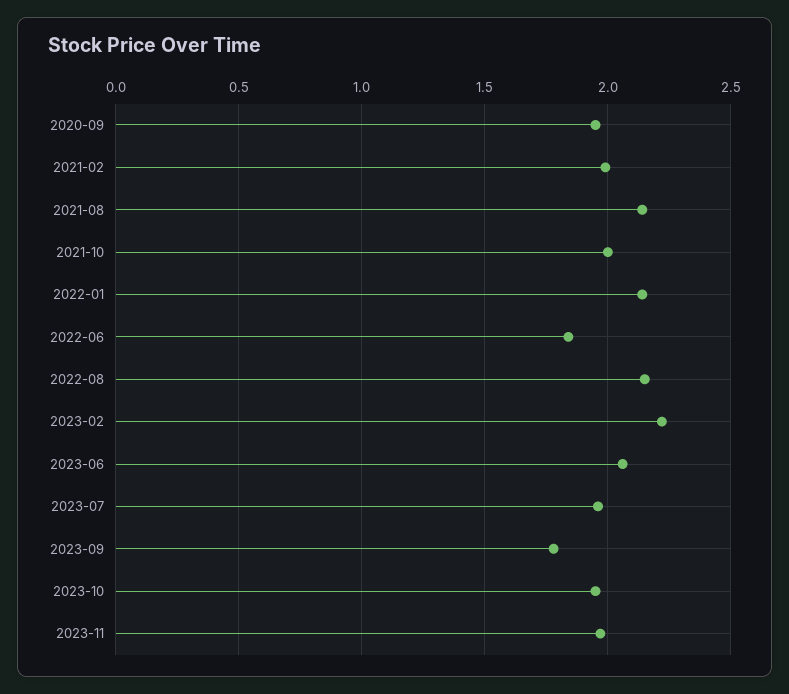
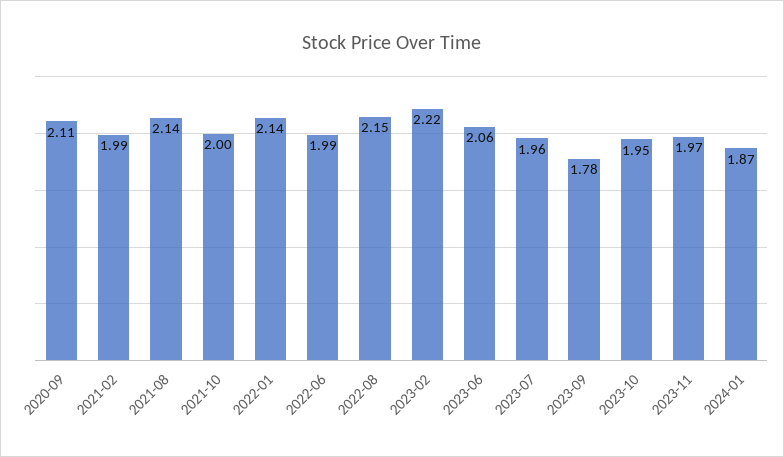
2020-09: 1.95 -> 2.11
2022-06: 1.85 -> 1.99
2024-01: none -> 1.87

